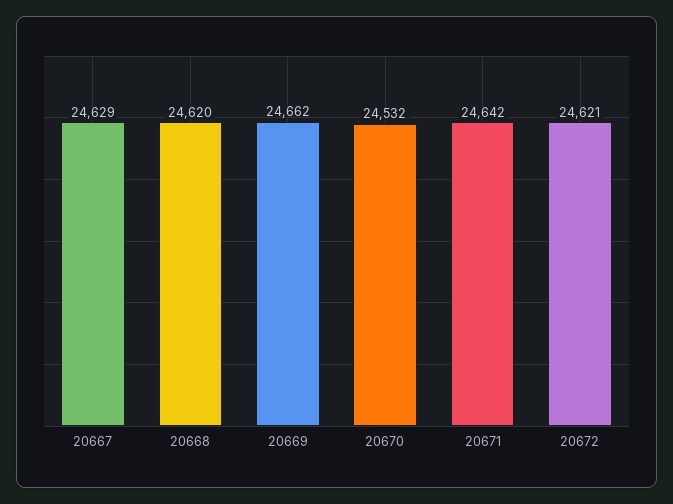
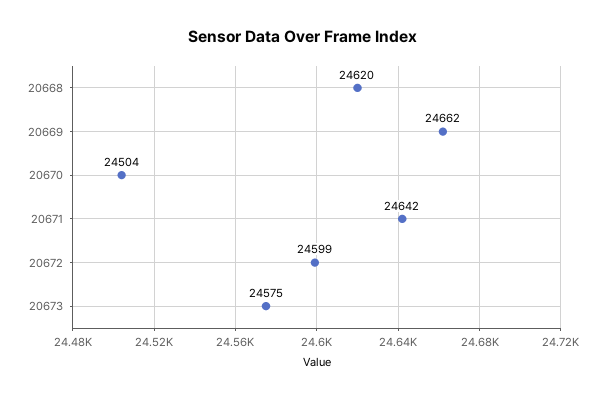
20667: 24629 -> none
20670: 24532 -> 24504
20672: 24621 -> 24599
20673: none -> 24575

